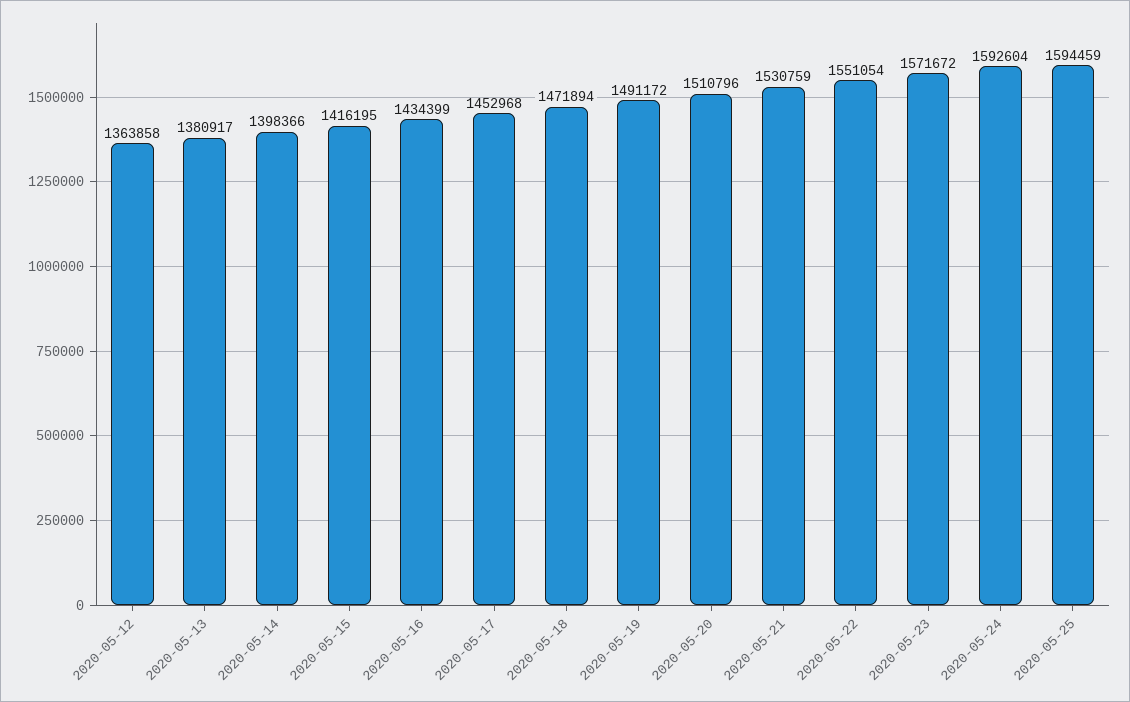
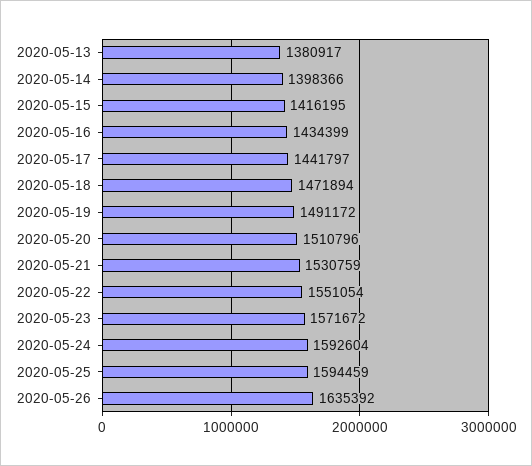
2020-05-12: 1363858 -> none
2020-05-17: 1452968 -> 1441797
2020-05-26: none -> 1635392

